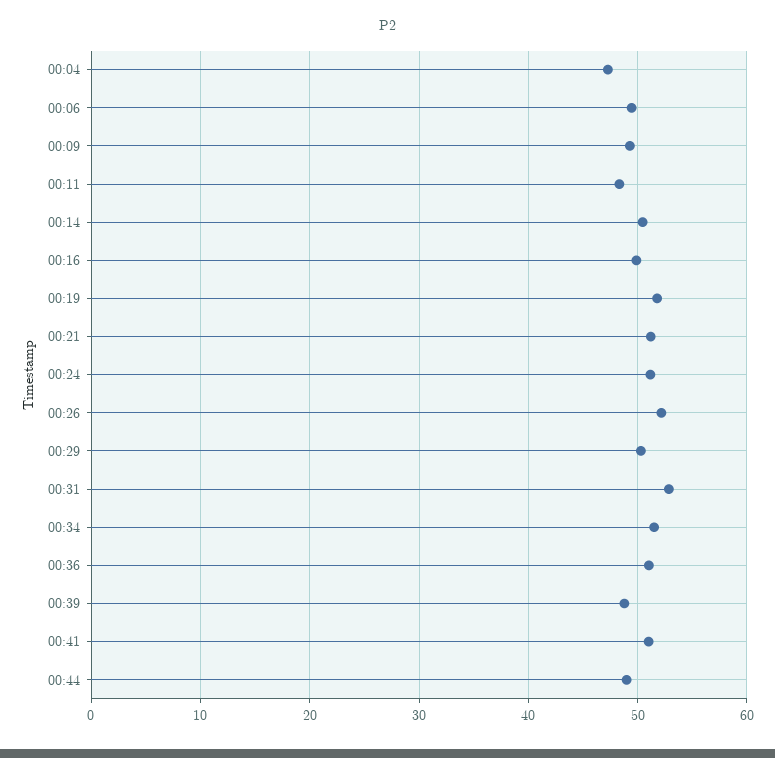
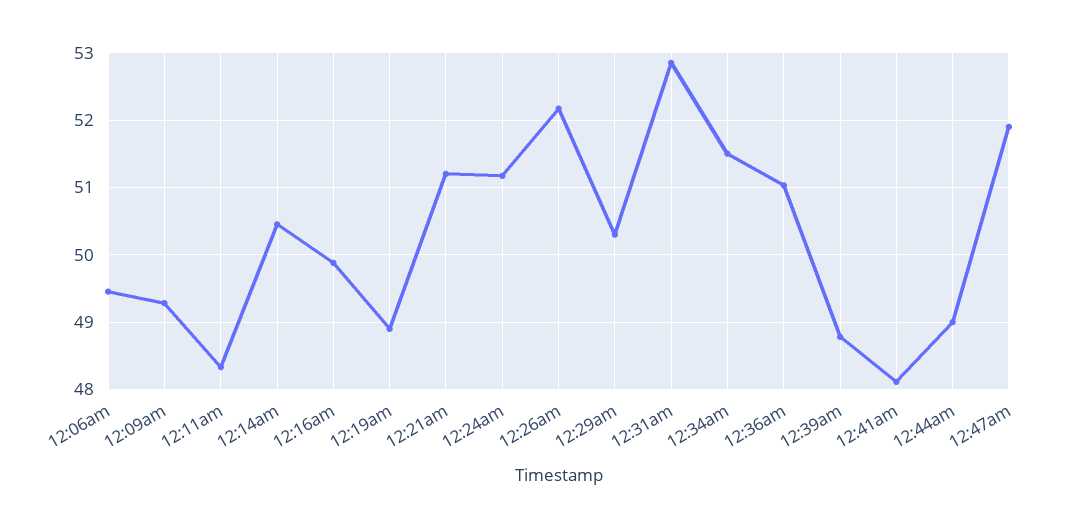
00:04: 47 -> none
00:19: 52 -> 48.9
00:41: 51 -> 48.1
12:47am: none -> 51.9

